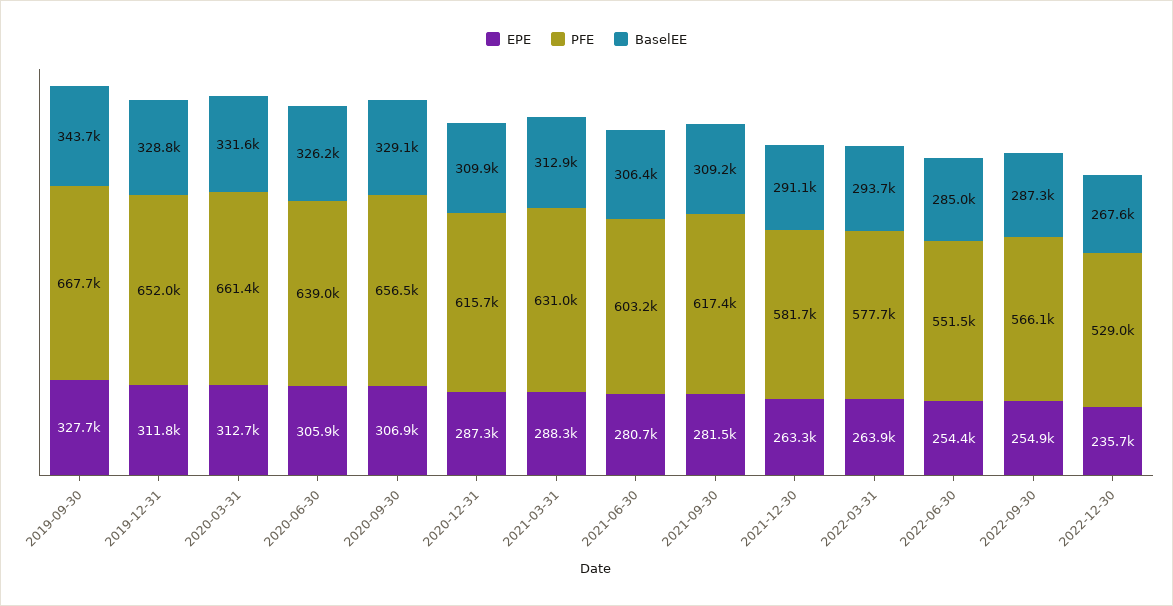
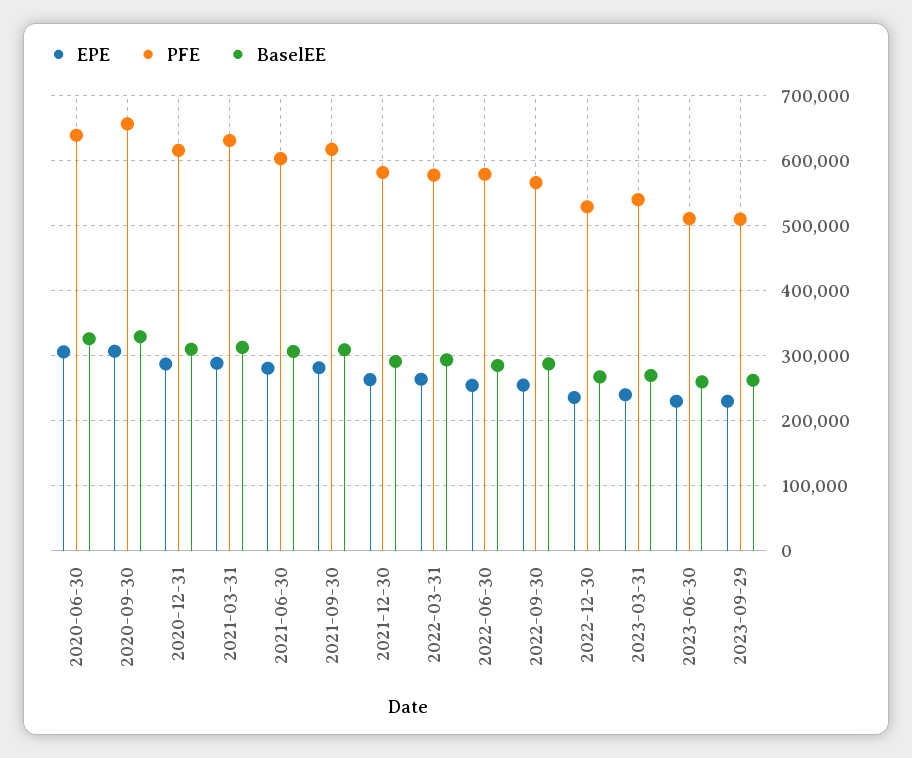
EPE, 2019-09-30: 327700 -> none
PFE, 2019-09-30: 667700 -> none
BaselEE, 2019-09-30: 343700 -> none
EPE, 2019-12-31: 311800 -> none
PFE, 2019-12-31: 652000 -> none
BaselEE, 2019-12-31: 328800 -> none
EPE, 2020-03-31: 312700 -> none
PFE, 2020-03-31: 661400 -> none
BaselEE, 2020-03-31: 331600 -> none
PFE, 2022-06-30: 551500 -> 580000
EPE, 2023-03-31: none -> 240000
PFE, 2023-03-31: none -> 540000
BaselEE, 2023-03-31: none -> 270000
EPE, 2023-06-30: none -> 230000
PFE, 2023-06-30: none -> 510000
BaselEE, 2023-06-30: none -> 260000
EPE, 2023-09-29: none -> 230000
PFE, 2023-09-29: none -> 510000
BaselEE, 2023-09-29: none -> 260000

